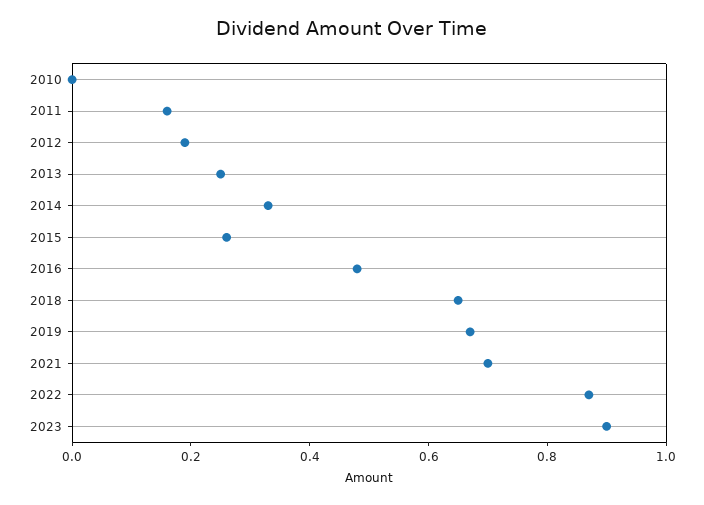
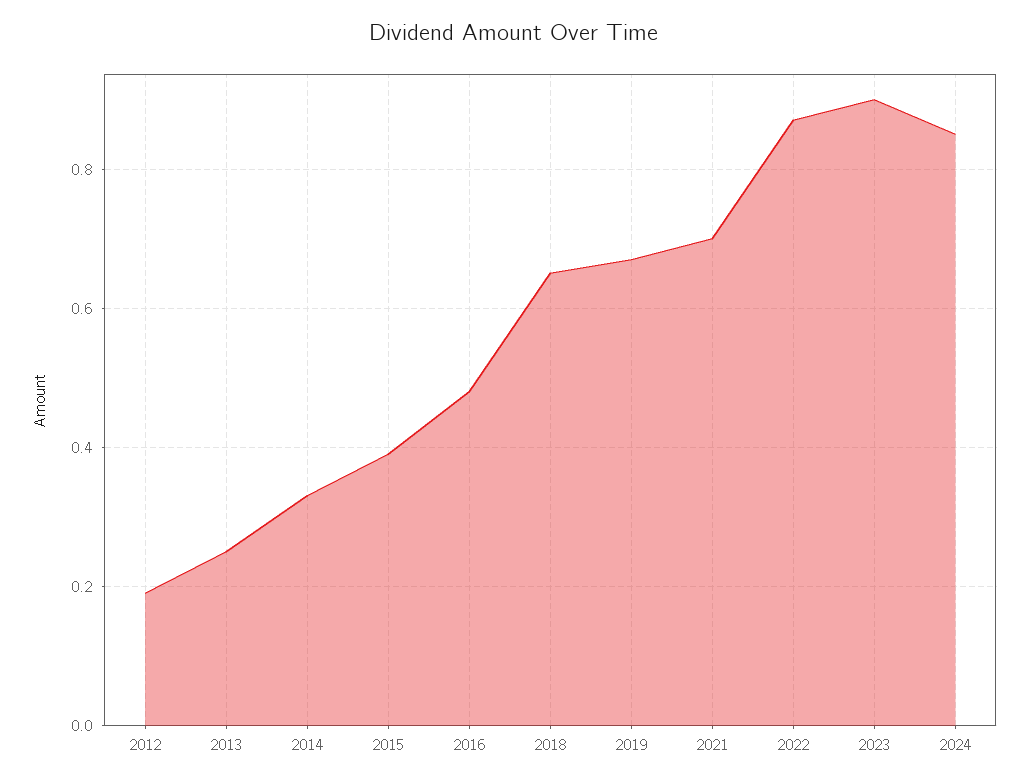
2010: 0 -> none
2011: 0.15 -> none
2015: 0.25 -> 0.4
2024: none -> 0.85

